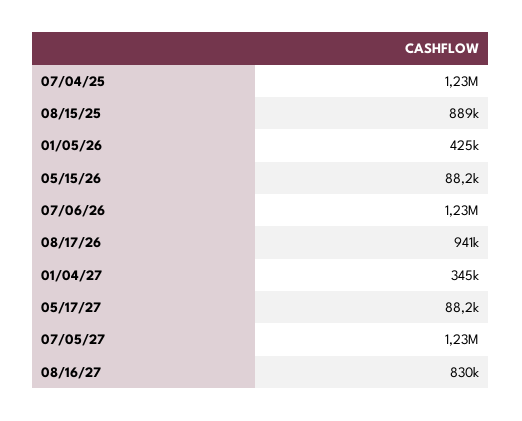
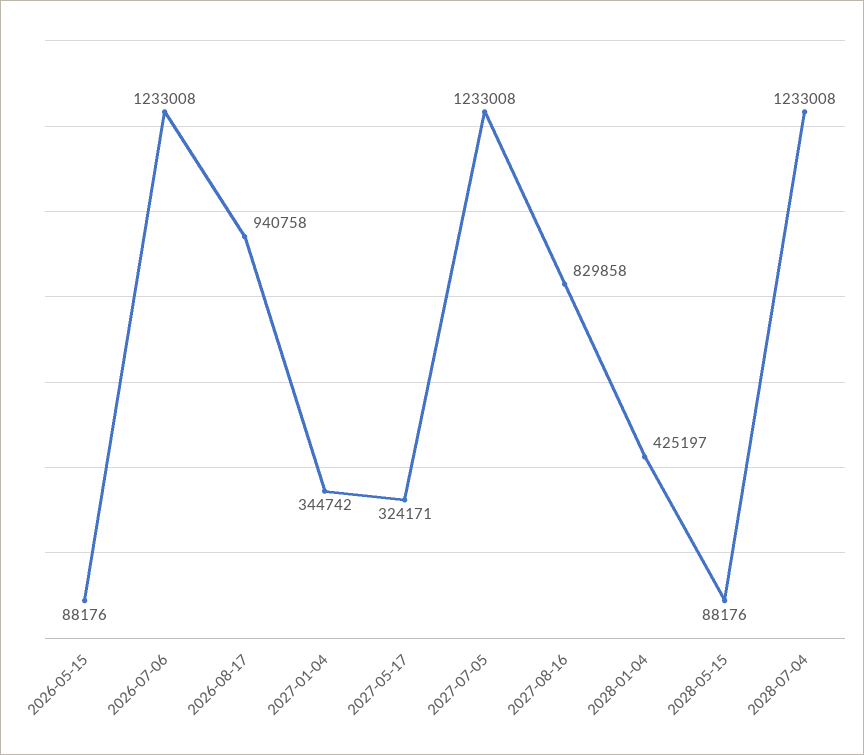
07/04/25: 1230000 -> none
08/15/25: 889000 -> none
01/05/26: 425000 -> none
05/17/27: 88200 -> 324171
2028-01-04: none -> 425197
2028-05-15: none -> 88176
2028-07-04: none -> 1233008

